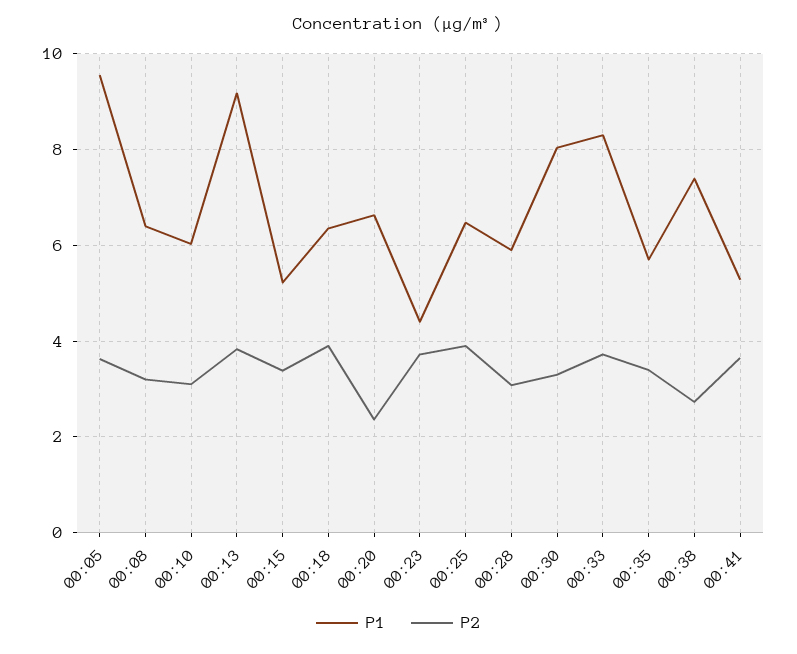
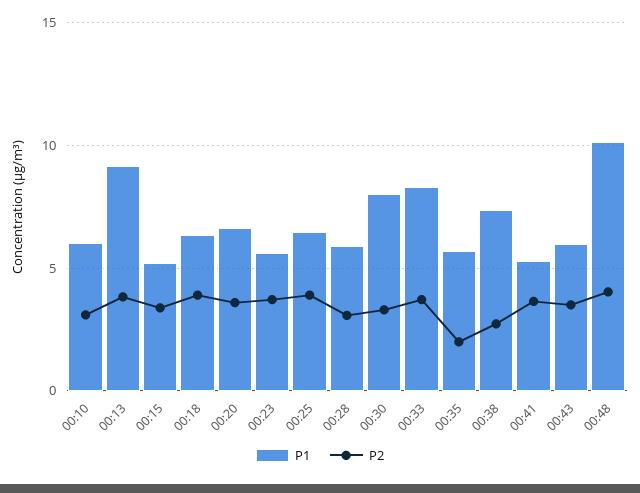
P1, 00:05: 9.6 -> none
P2, 00:05: 3.6 -> none
P1, 00:08: 6.4 -> none
P2, 00:08: 3.2 -> none
P2, 00:20: 2.4 -> 3.5
P1, 00:23: 4.4 -> 5.5
P2, 00:35: 3.4 -> 2
P1, 00:43: none -> 6
P2, 00:43: none -> 3.5
P1, 00:48: none -> 10
P2, 00:48: none -> 4

